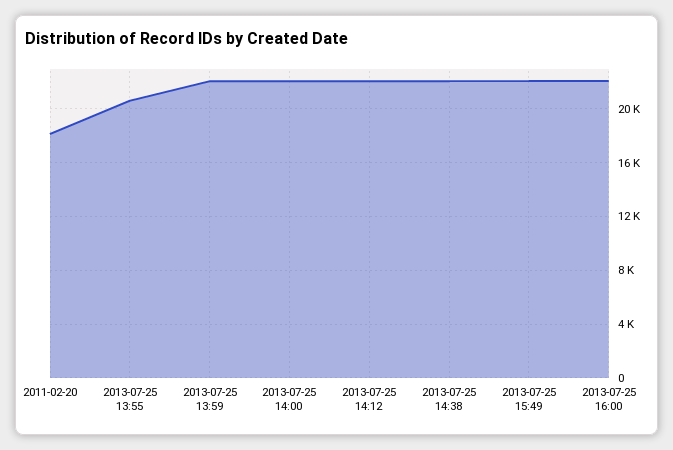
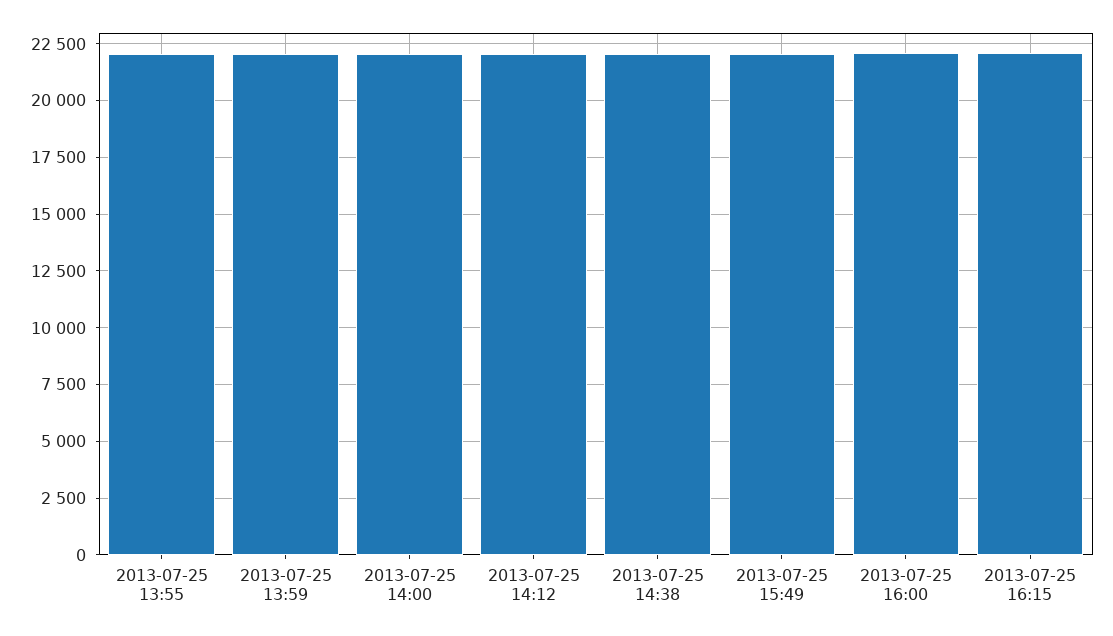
2011-02-20: 18000 -> none
2013-07-25 13:55: 20500 -> 22000
2013-07-25 16:15: none -> 22000

